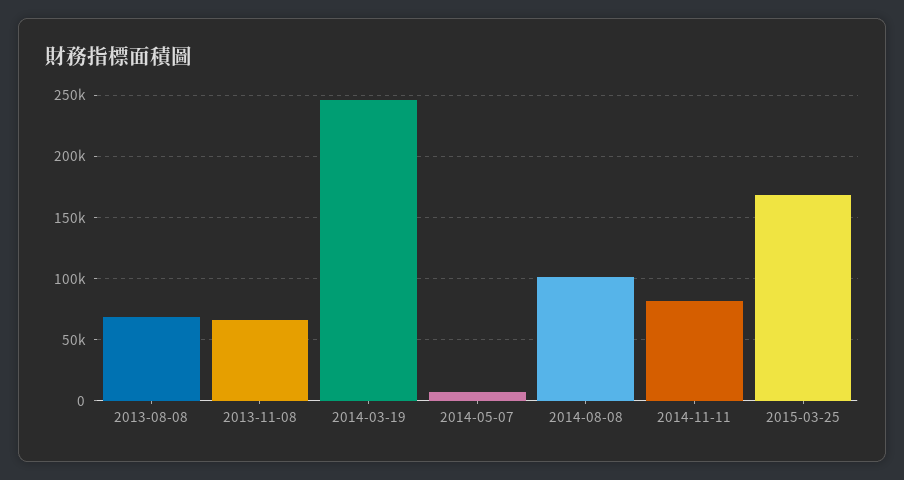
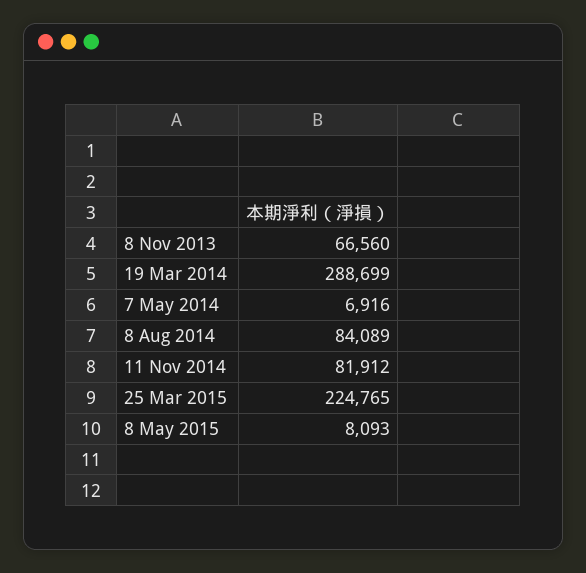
2013-08-08: 70000 -> none
2014-03-19: 245000 -> 288699
2014-08-08: 100000 -> 84089
2015-03-25: 170000 -> 224765
8 May 2015: none -> 8093

